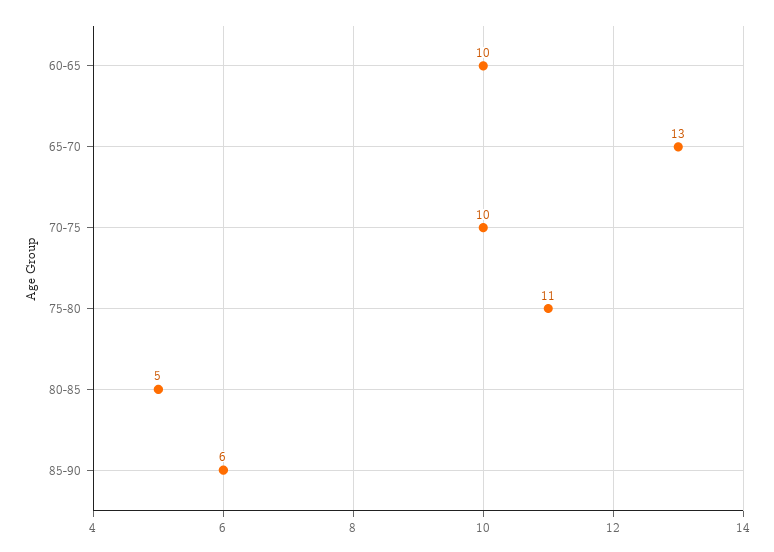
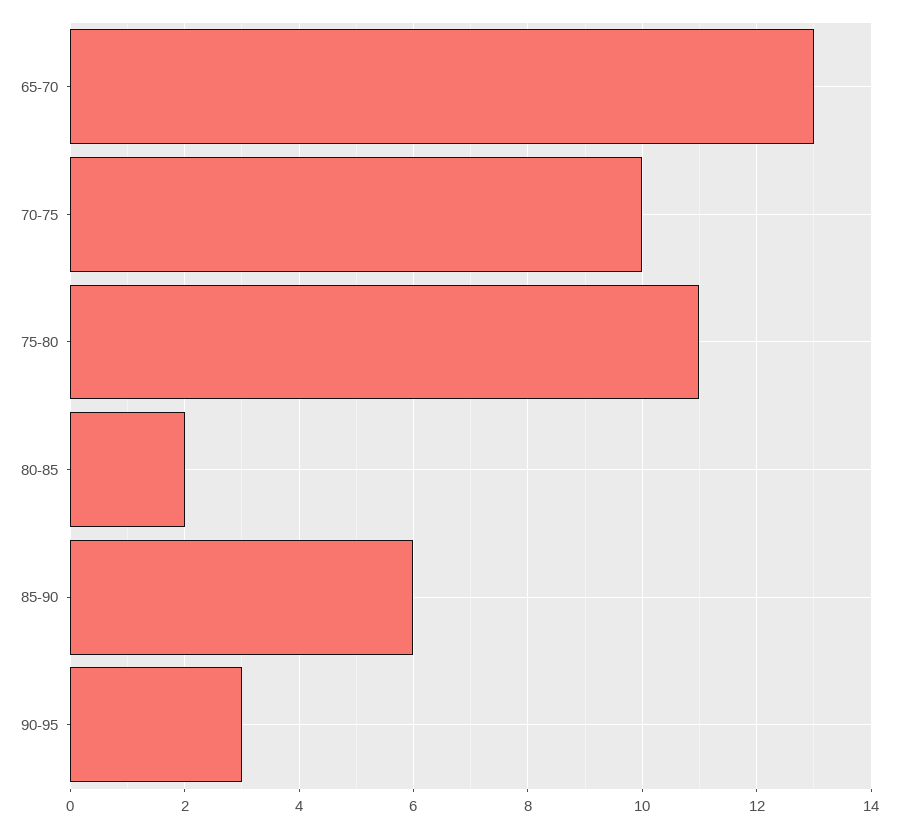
60-65: 10 -> none
80-85: 5 -> 2
90-95: none -> 3

